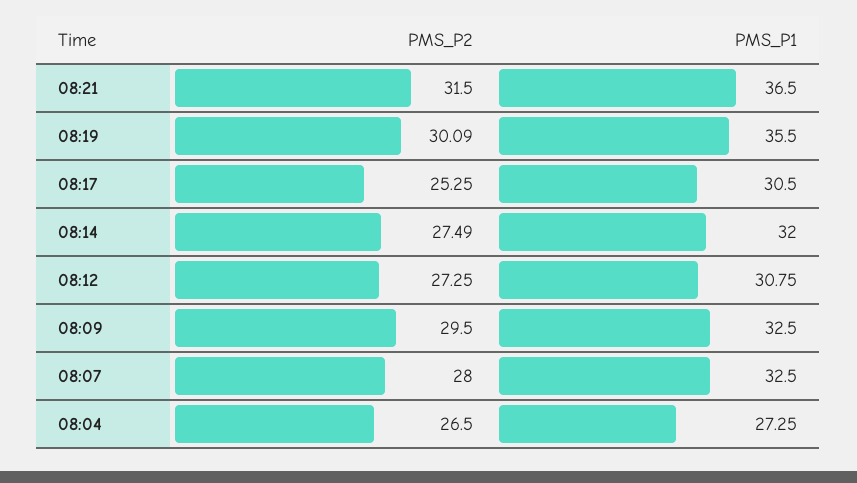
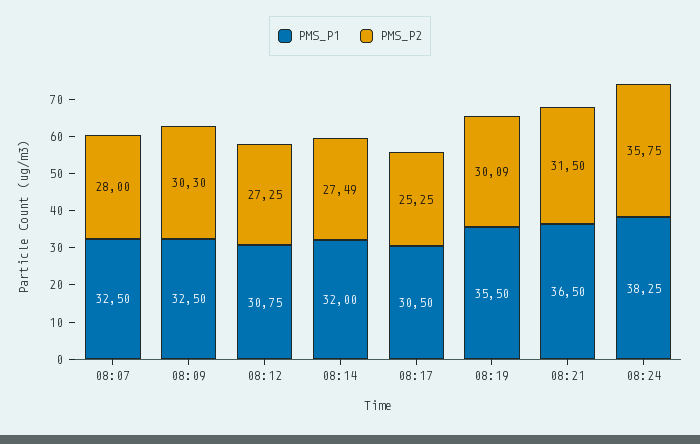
PMS_P2, 08:09: 29.5 -> 30.3
PMS_P2, 08:04: 26.5 -> none
PMS_P1, 08:04: 27.25 -> none
PMS_P1, 08:24: none -> 38.25
PMS_P2, 08:24: none -> 35.75

